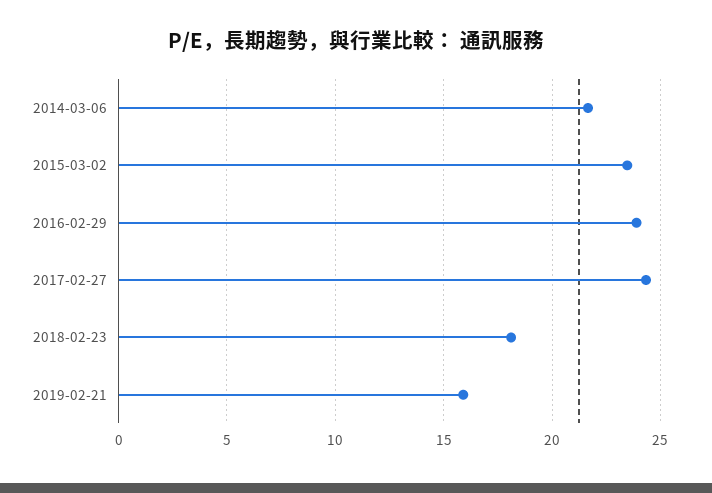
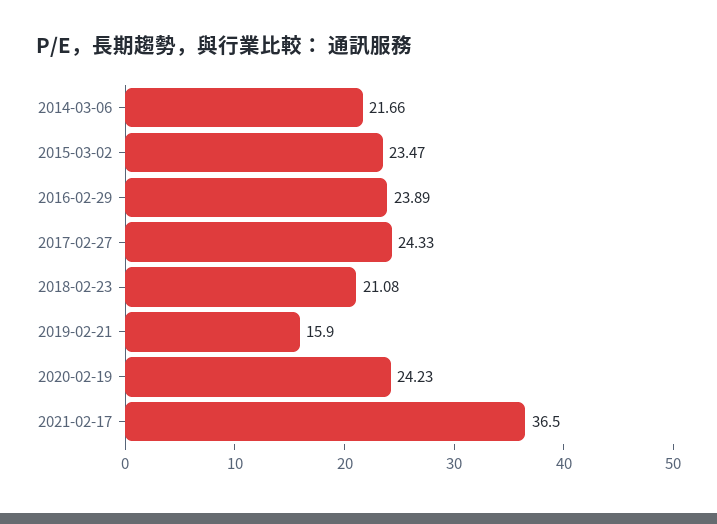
2018-02-23: 18 -> 21.08
2020-02-19: none -> 24.23
2021-02-17: none -> 36.5

